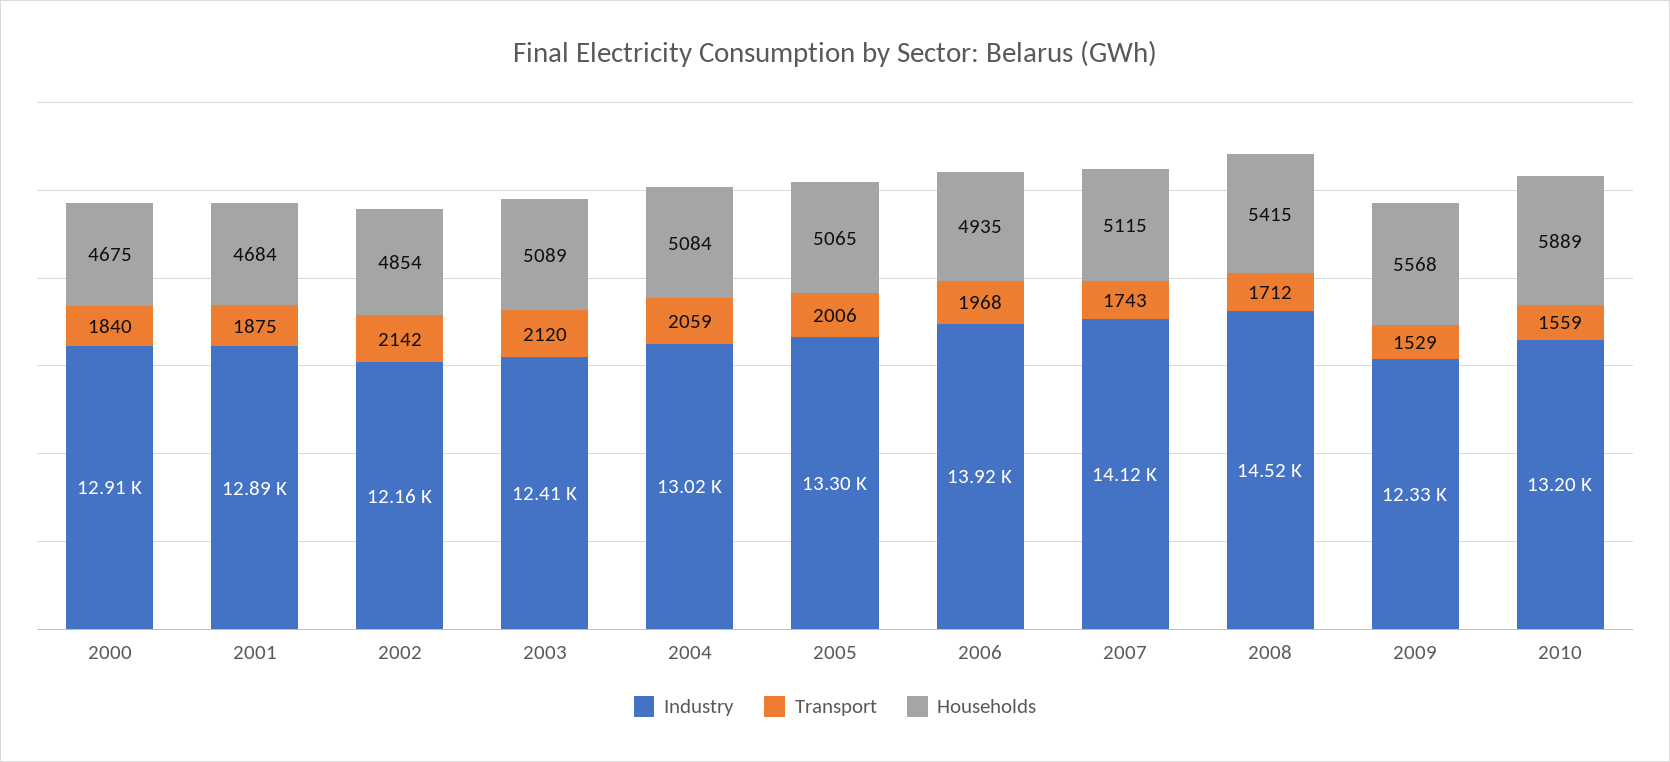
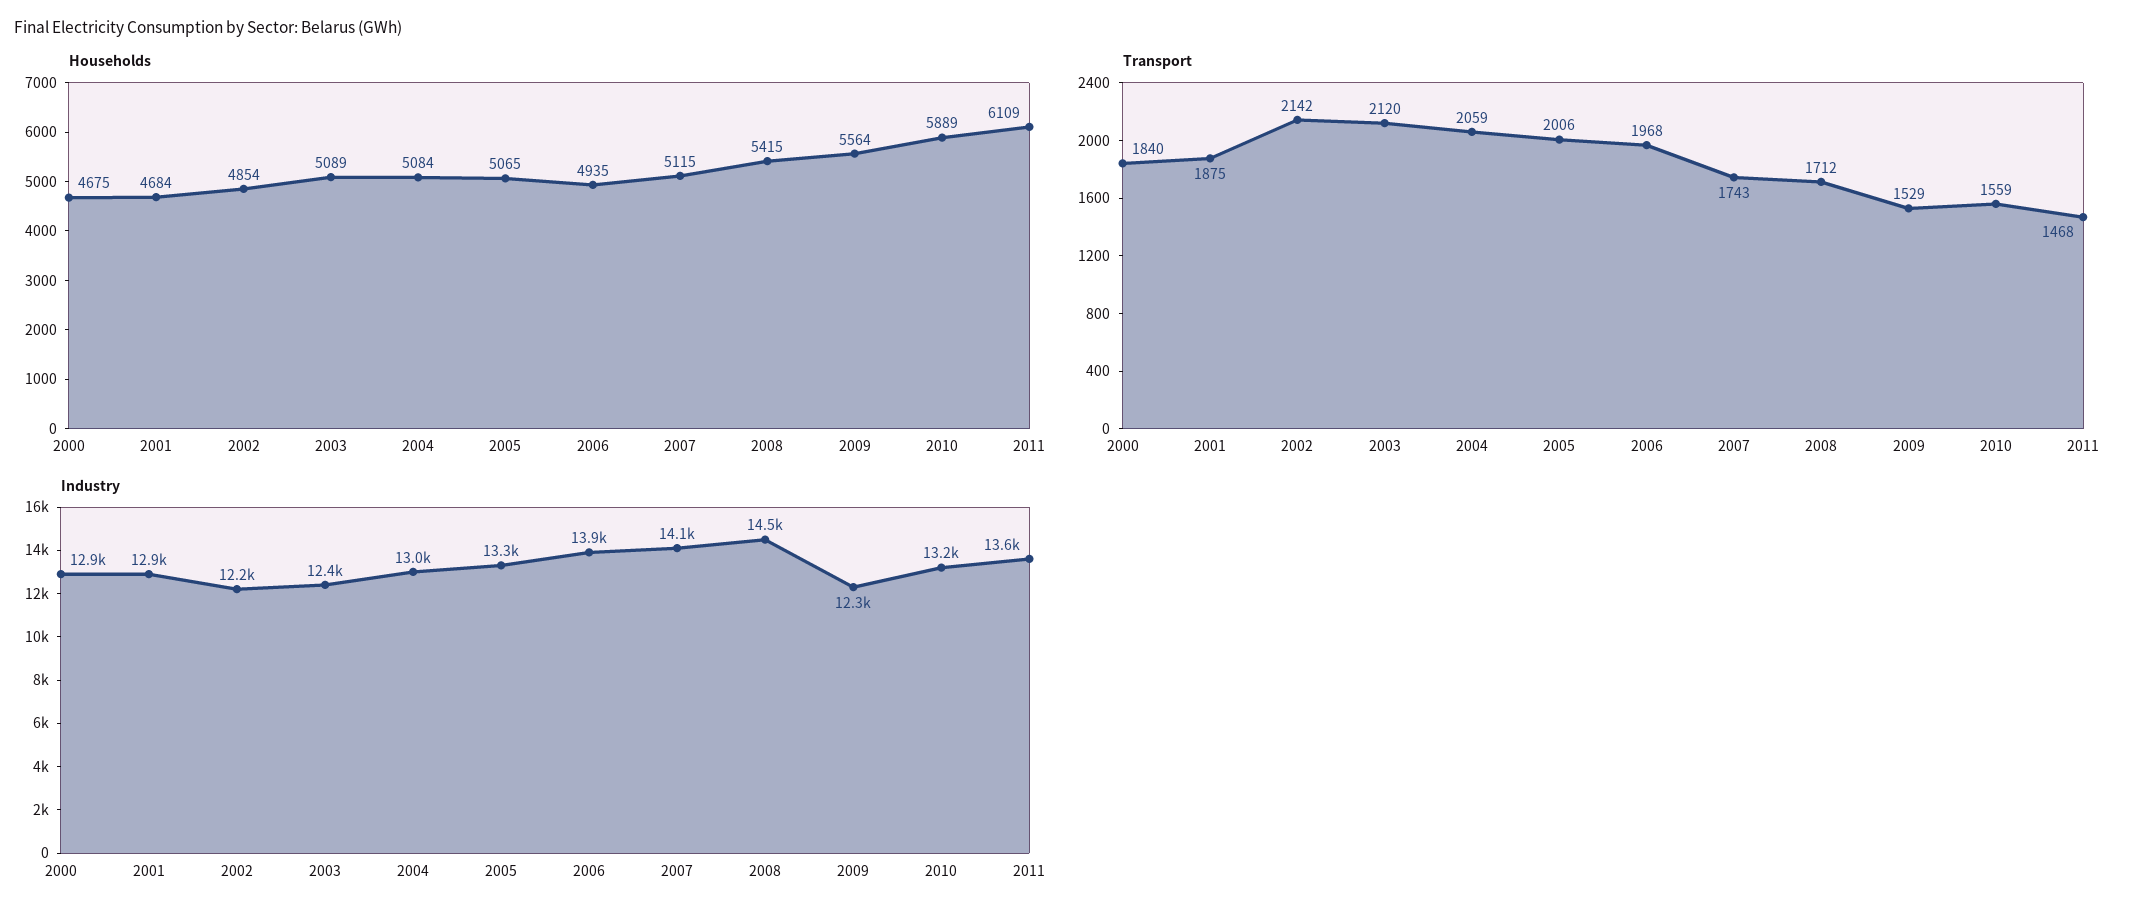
Households, 2009: 5568 -> 5564
Households, 2011: none -> 6109
Transport, 2011: none -> 1468
Industry, 2011: none -> 13600

